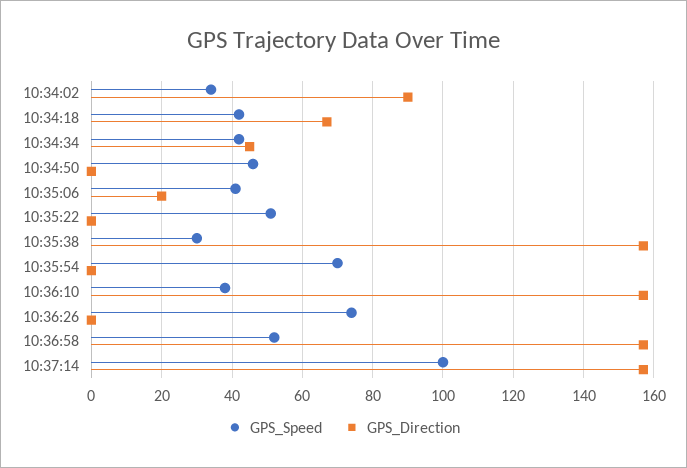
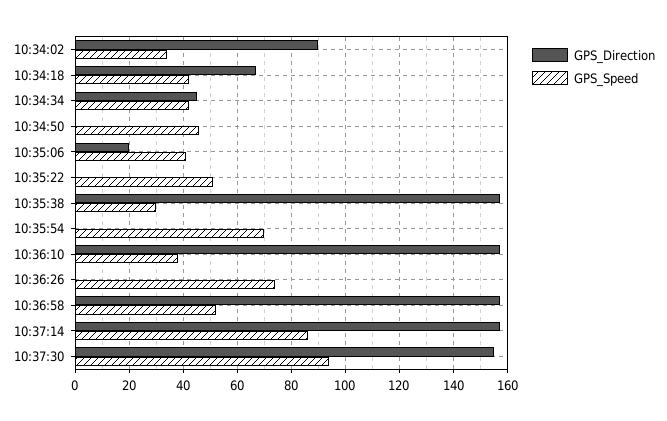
GPS_Speed, 10:37:14: 100 -> 85
GPS_Direction, 10:37:30: none -> 155
GPS_Speed, 10:37:30: none -> 95

